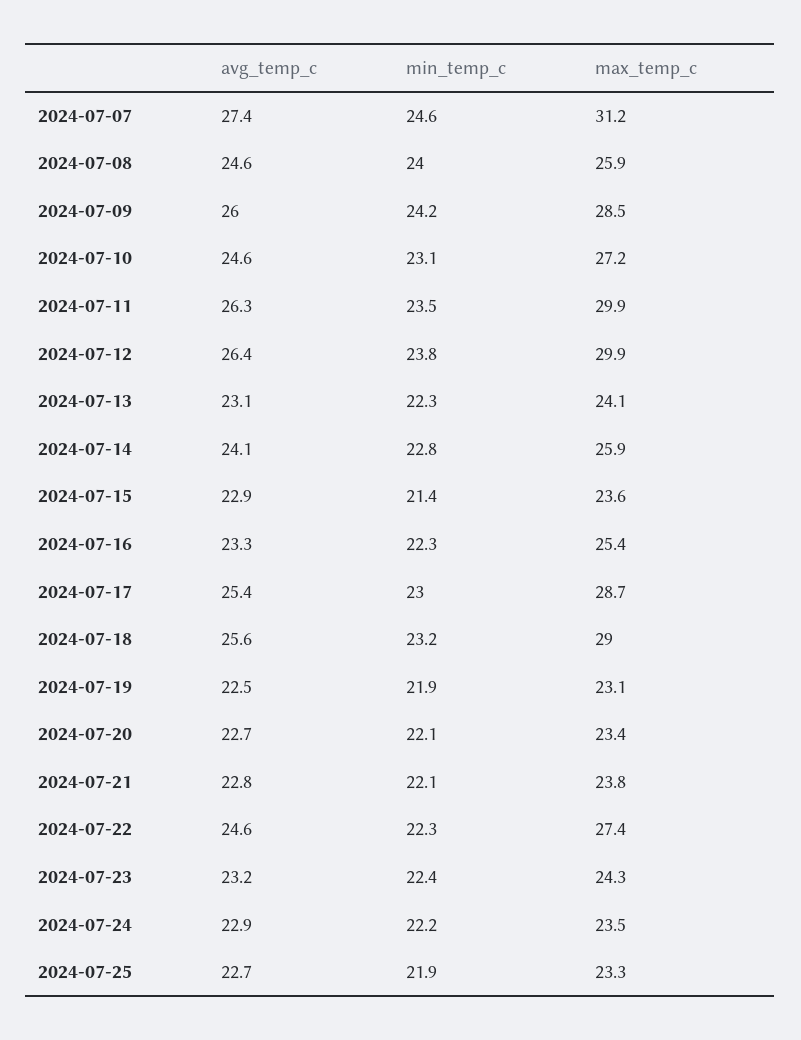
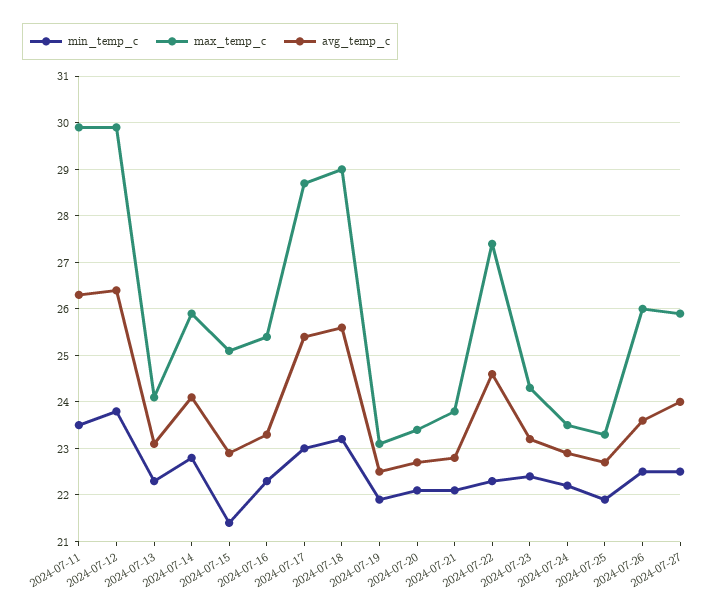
avg_temp_c, 2024-07-07: 27.4 -> none
min_temp_c, 2024-07-07: 24.6 -> none
max_temp_c, 2024-07-07: 31.2 -> none
avg_temp_c, 2024-07-08: 24.6 -> none
min_temp_c, 2024-07-08: 24 -> none
max_temp_c, 2024-07-08: 25.9 -> none
avg_temp_c, 2024-07-09: 26 -> none
min_temp_c, 2024-07-09: 24.2 -> none
max_temp_c, 2024-07-09: 28.5 -> none
avg_temp_c, 2024-07-10: 24.6 -> none
min_temp_c, 2024-07-10: 23.1 -> none
max_temp_c, 2024-07-10: 27.2 -> none
max_temp_c, 2024-07-15: 23.6 -> 25
min_temp_c, 2024-07-26: none -> 22.5
max_temp_c, 2024-07-26: none -> 26
avg_temp_c, 2024-07-26: none -> 23.5
min_temp_c, 2024-07-27: none -> 22.5
max_temp_c, 2024-07-27: none -> 26
avg_temp_c, 2024-07-27: none -> 24

